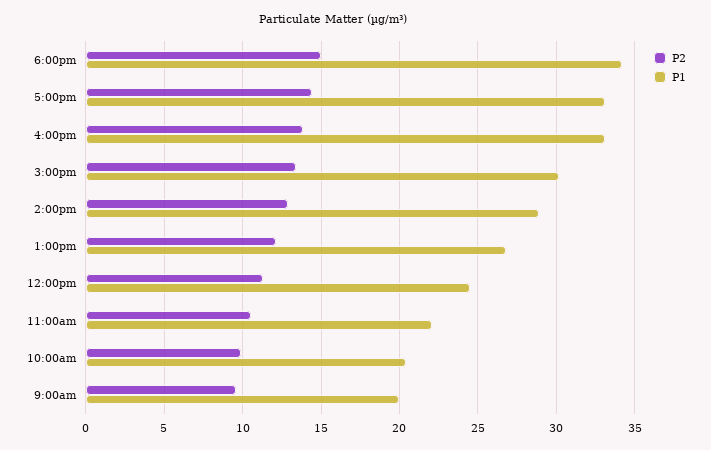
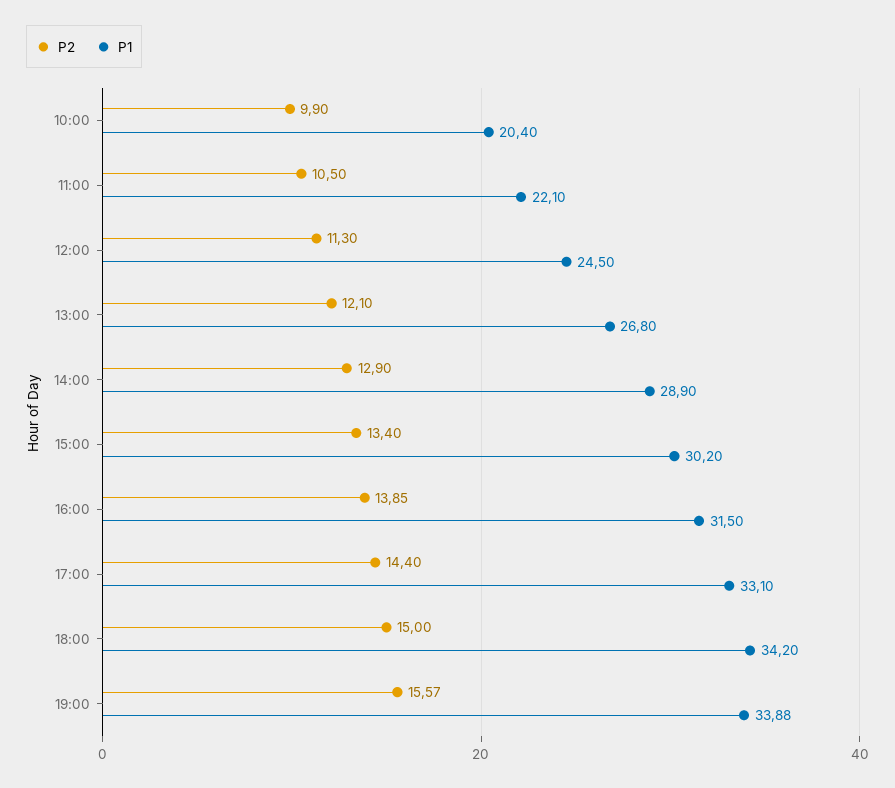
P1, 4:00pm: 33 -> 31.5
P2, 9:00am: 9.5 -> none
P1, 9:00am: 20 -> none
P2, 19:00: none -> 15.57
P1, 19:00: none -> 33.88

